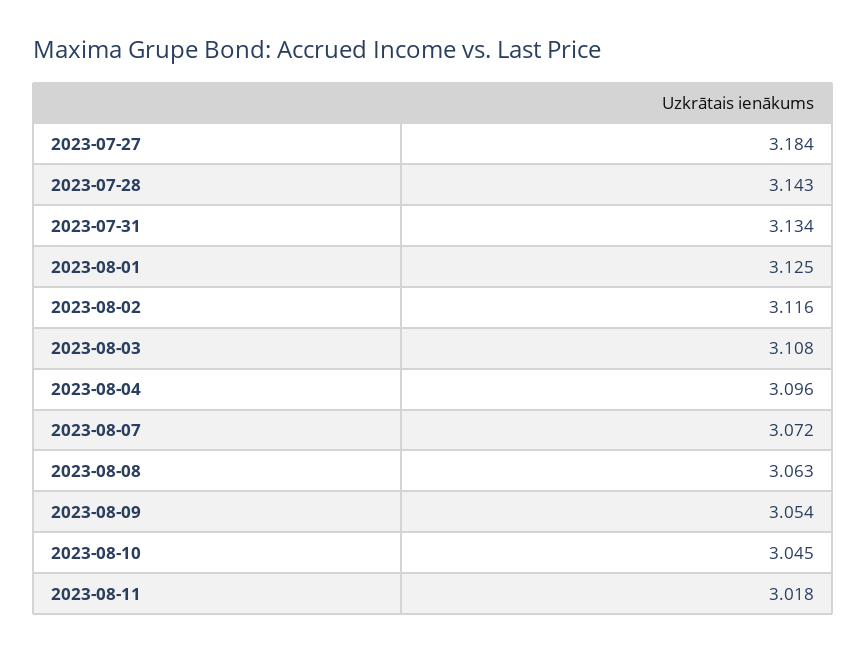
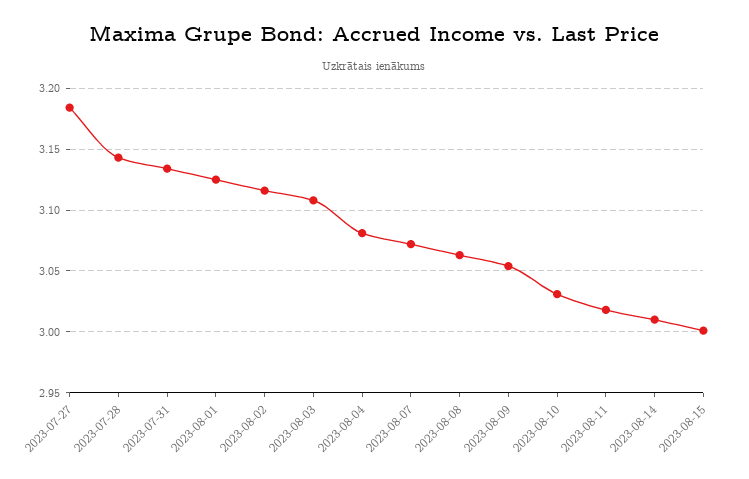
2023-08-04: 3.096 -> 3.08
2023-08-10: 3.045 -> 3.03
2023-08-14: none -> 3.01
2023-08-15: none -> 3

